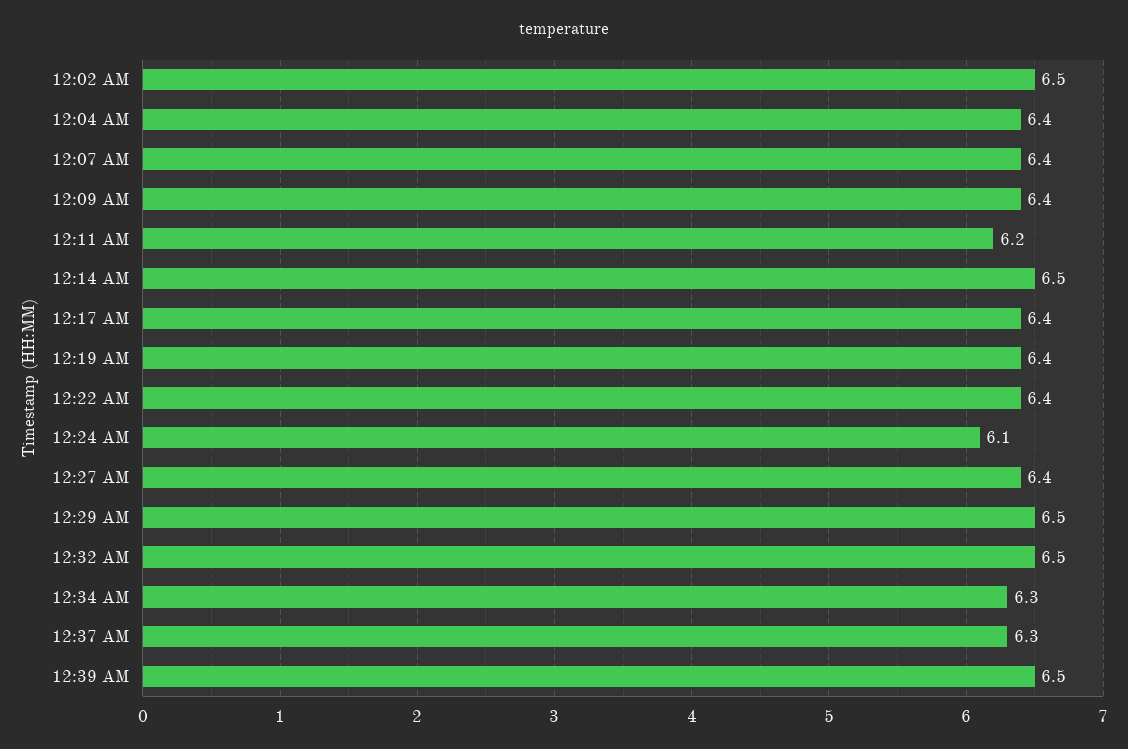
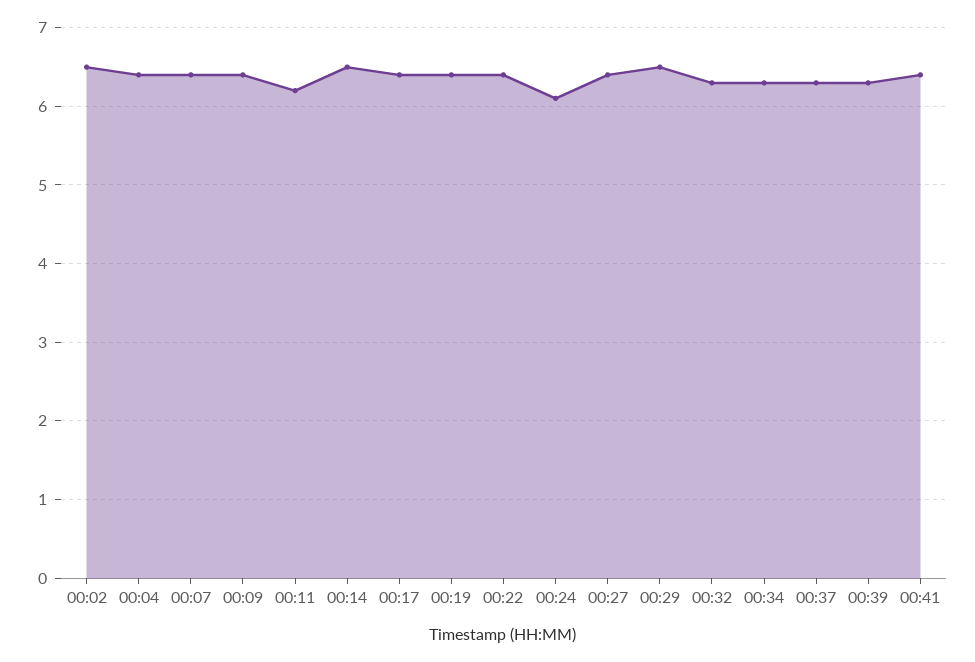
12:32 AM: 6.5 -> 6.3
12:39 AM: 6.5 -> 6.3
00:41: none -> 6.4

